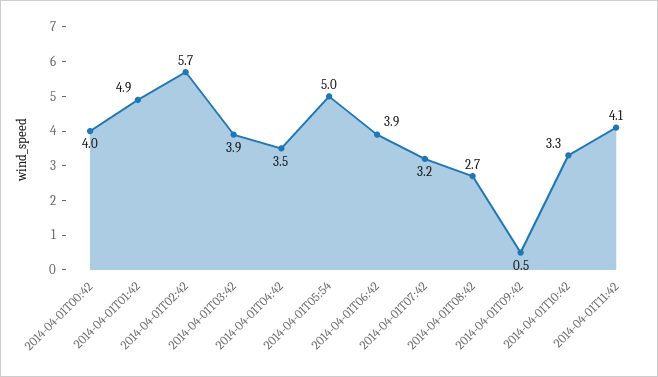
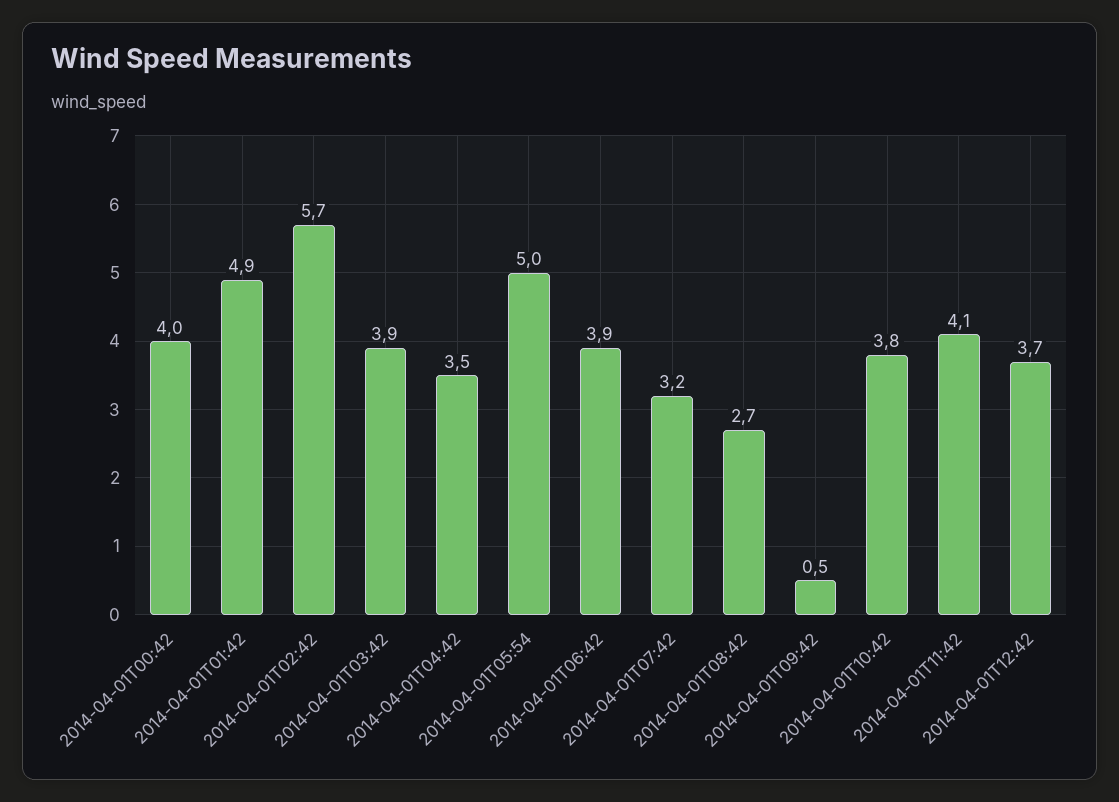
2014-04-01T10:42: 3.3 -> 3.8
2014-04-01T12:42: none -> 3.7

